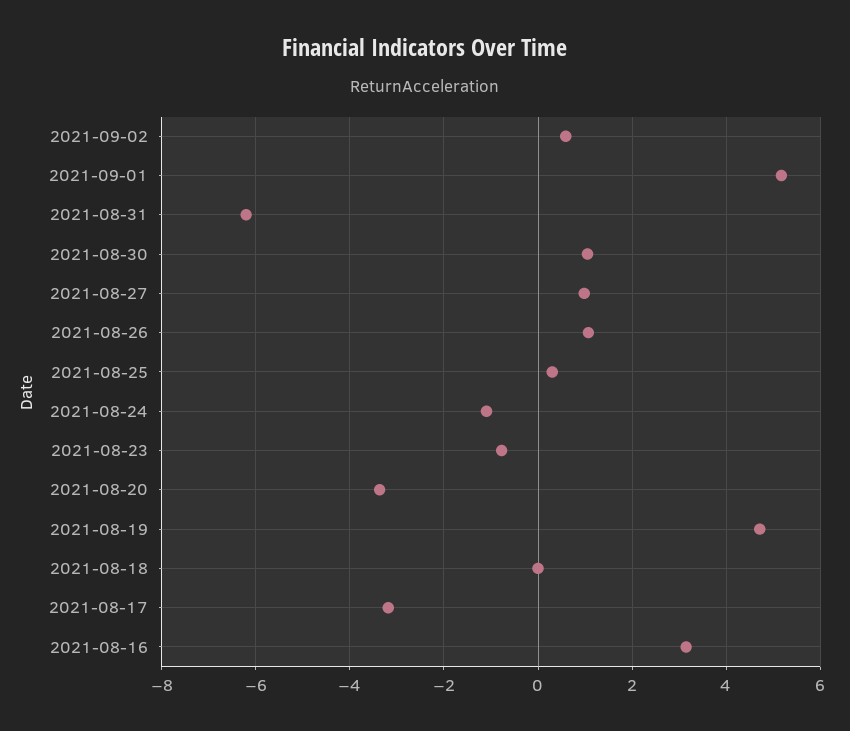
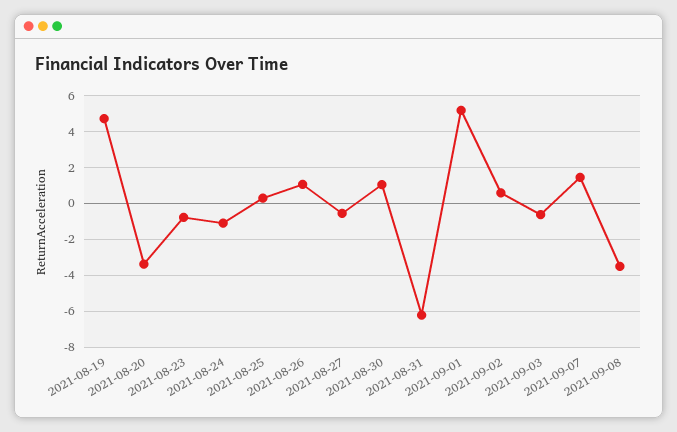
2021-08-27: 1 -> -0.5
2021-08-18: 0 -> none
2021-08-17: -3.2 -> none
2021-08-16: 3.2 -> none
2021-09-03: none -> -0.5
2021-09-07: none -> 1.5
2021-09-08: none -> -3.5

